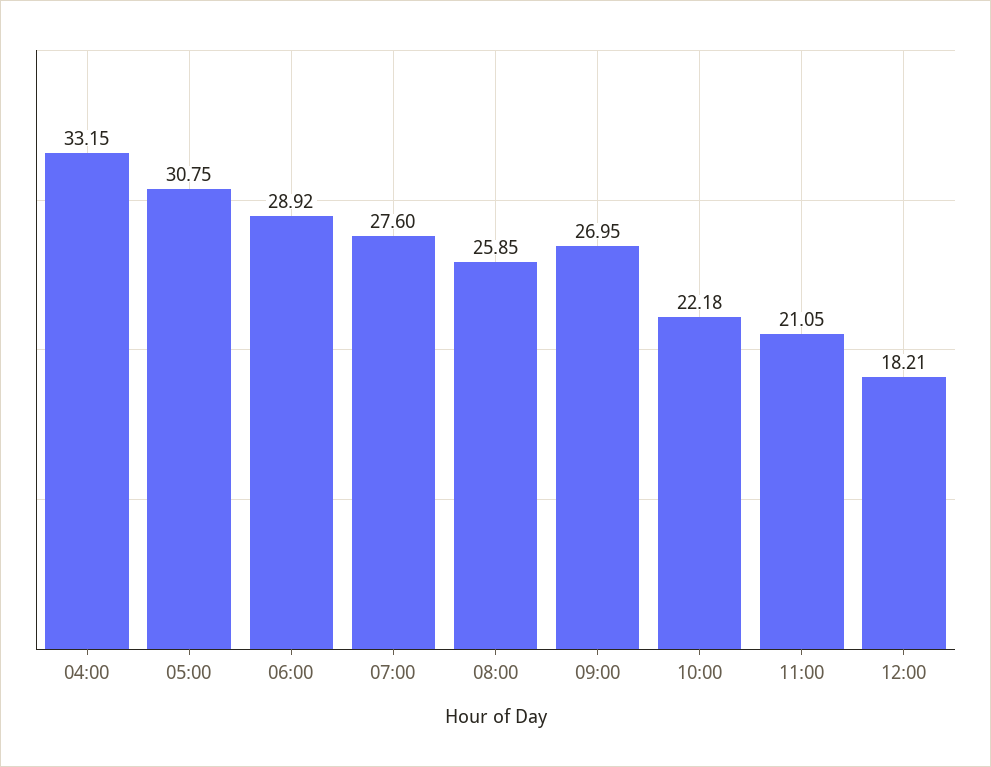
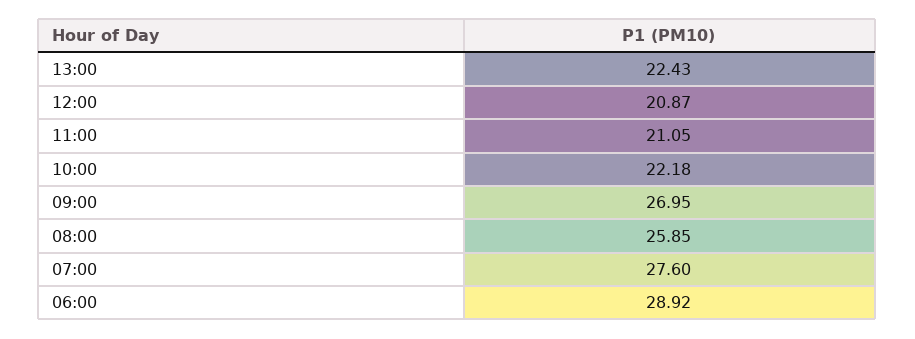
04:00: 33.15 -> none
05:00: 30.75 -> none
12:00: 18.21 -> 20.87
13:00: none -> 22.43

